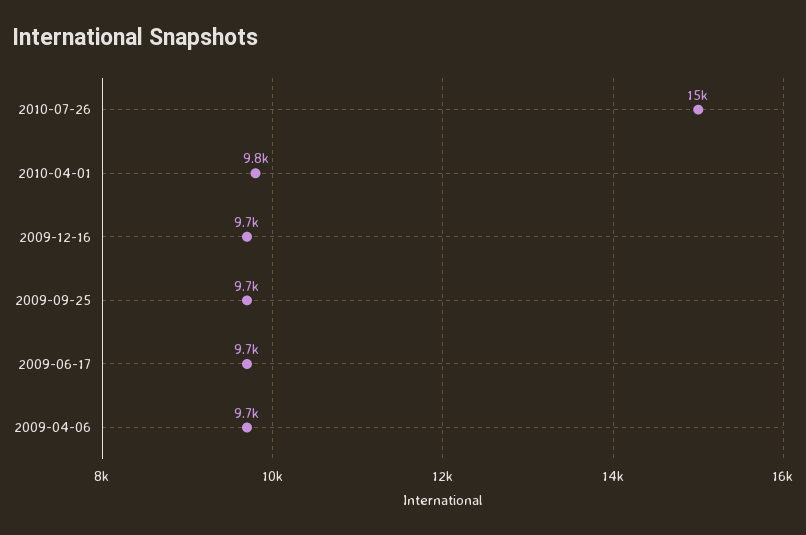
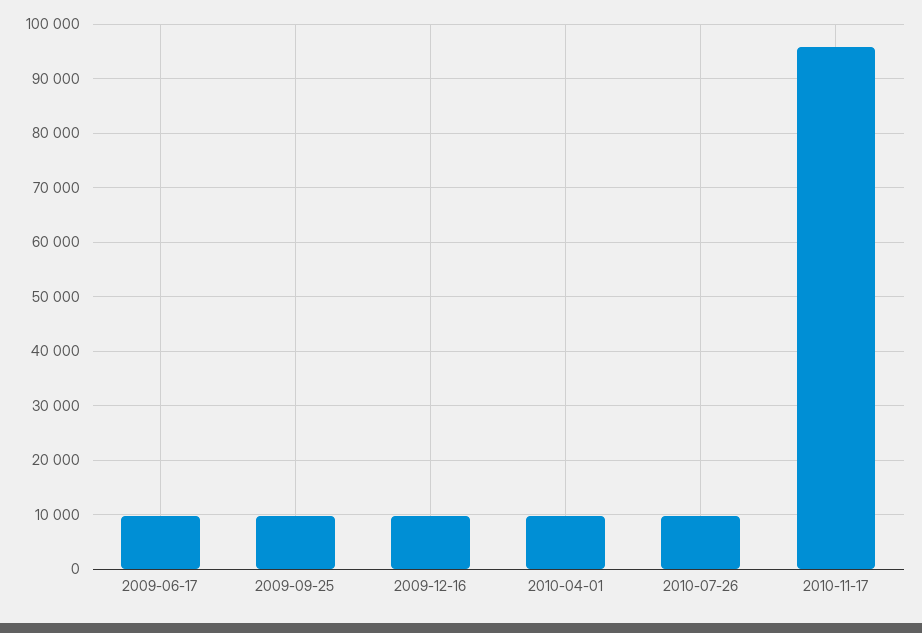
2010-07-26: 15000 -> 10000
2009-04-06: 9700 -> none
2010-11-17: none -> 96000

